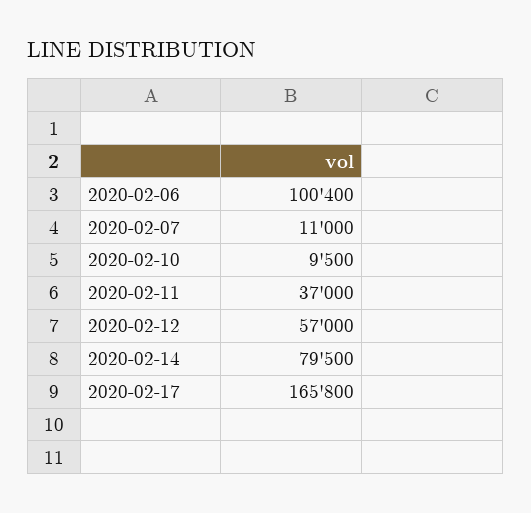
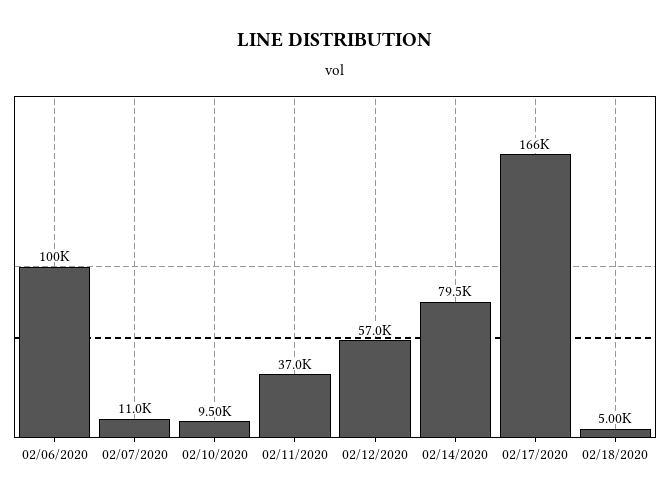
02/18/2020: none -> 5000

